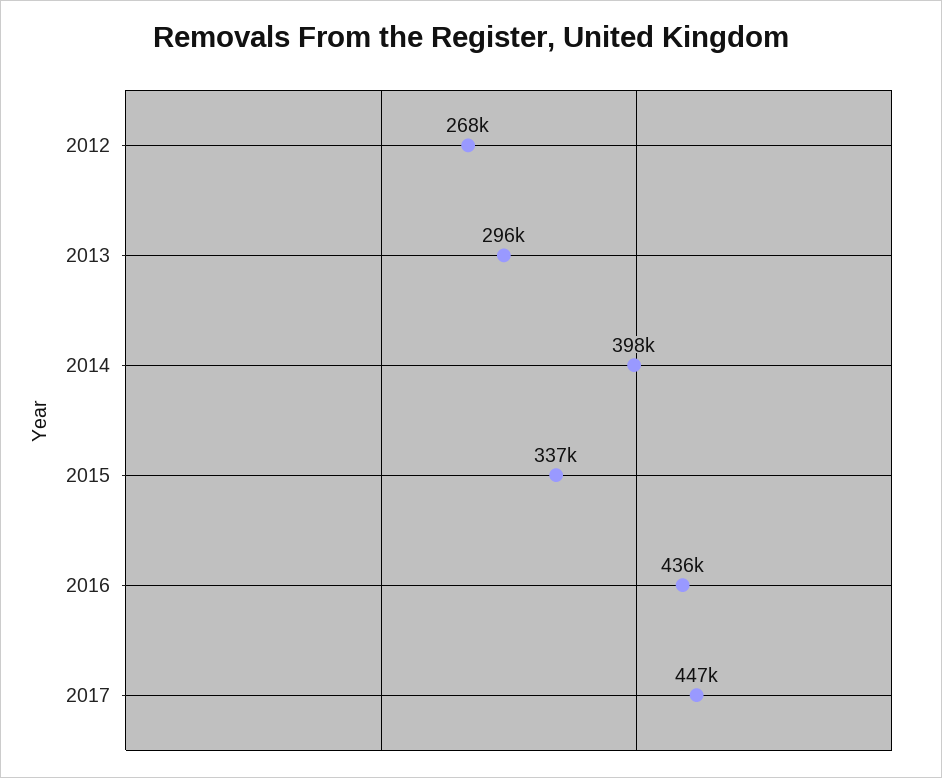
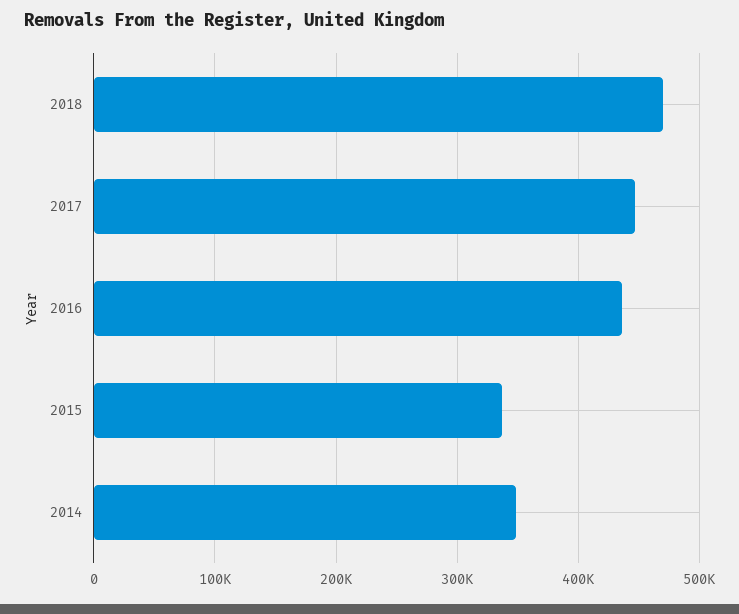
2012: 268000 -> none
2013: 296000 -> none
2014: 398000 -> 350000
2018: none -> 470000

